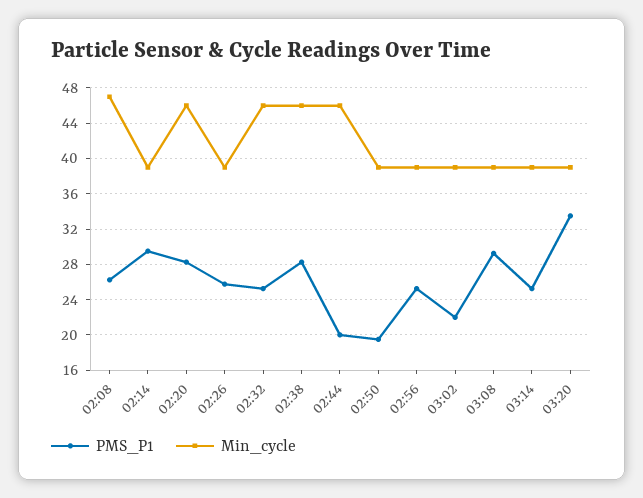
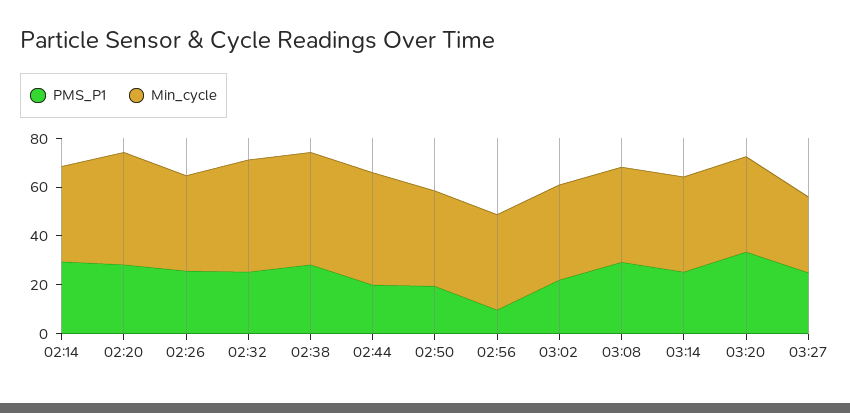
PMS_P1, 02:08: 26 -> none
Min_cycle, 02:08: 47 -> none
PMS_P1, 02:56: 25 -> 10
PMS_P1, 03:27: none -> 25
Min_cycle, 03:27: none -> 30

